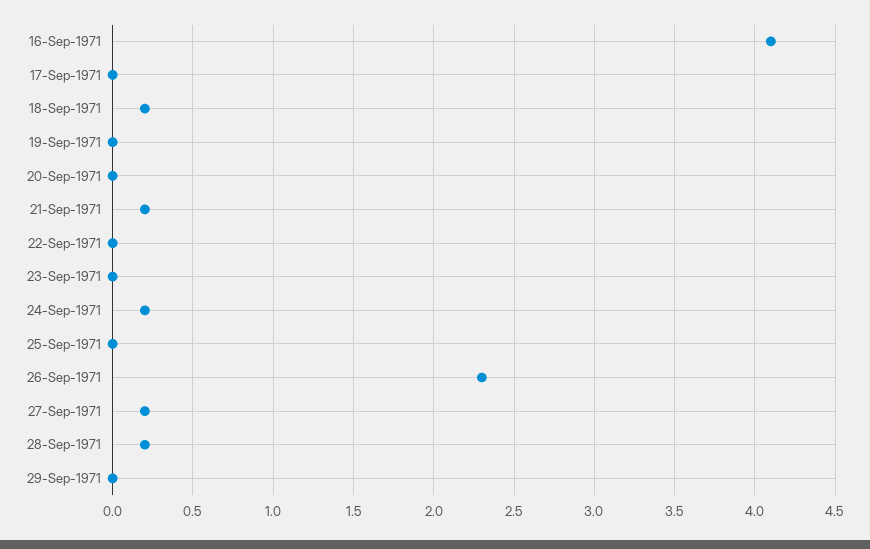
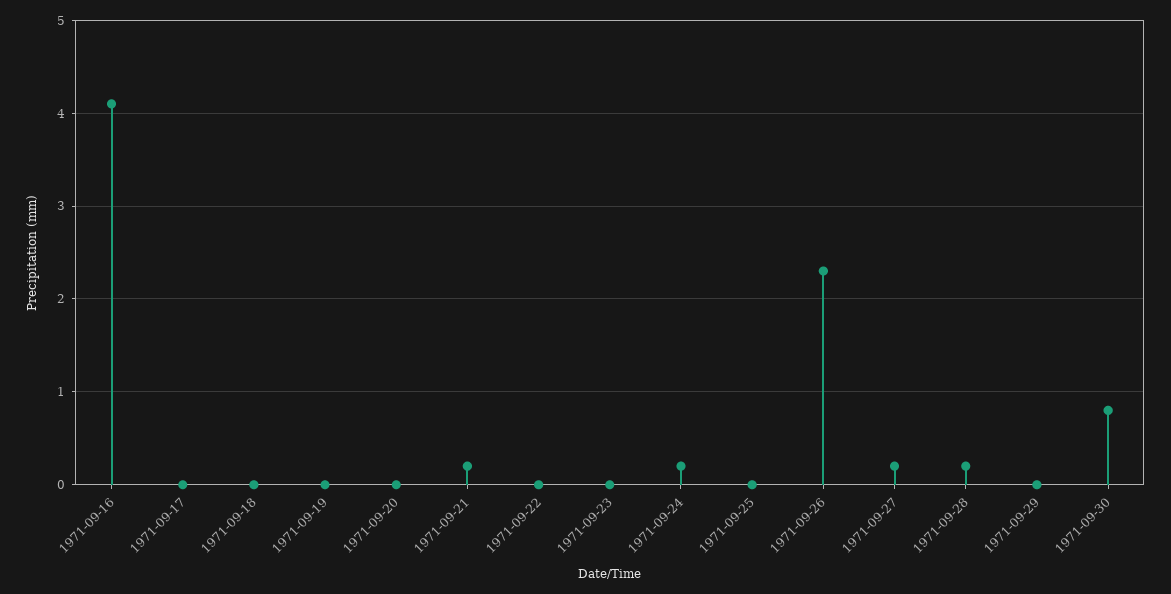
18-Sep-1971: 0.2 -> 0
1971-09-30: none -> 0.8

